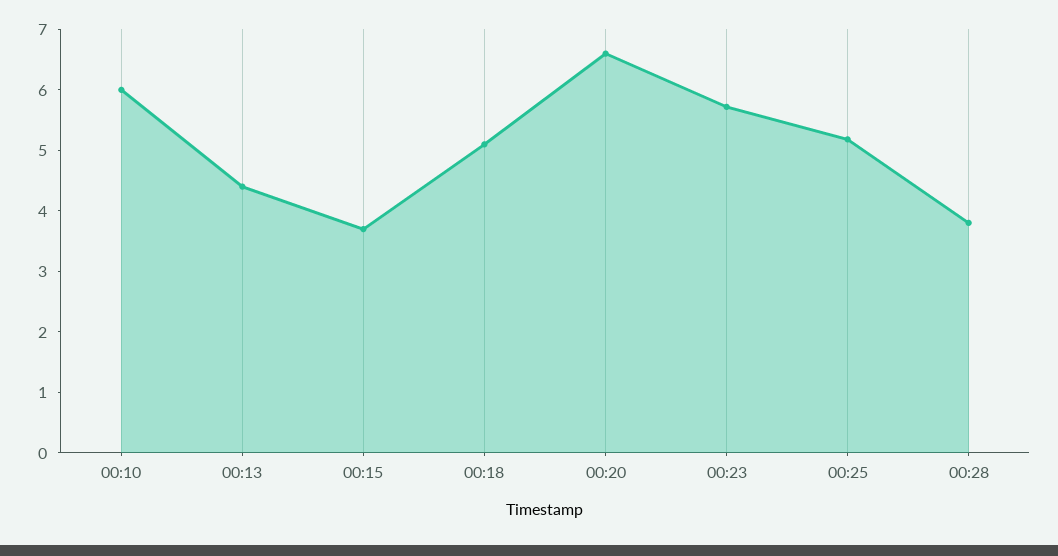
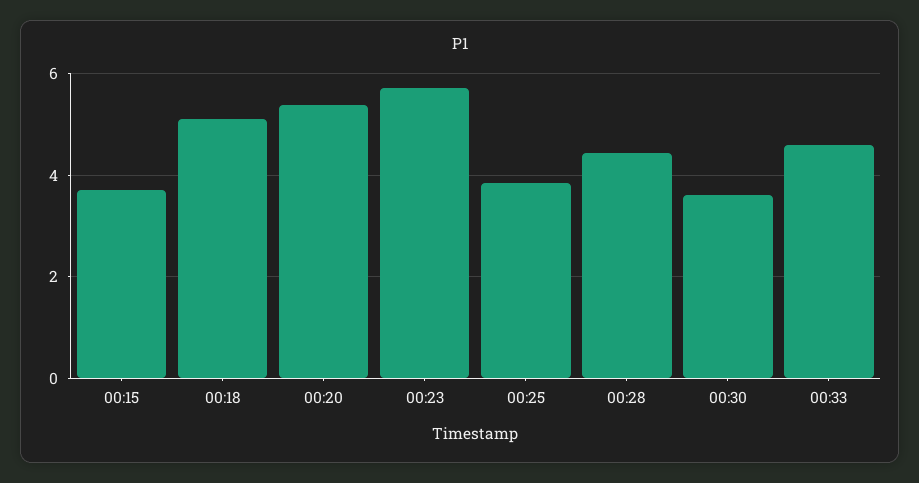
00:10: 6 -> none
00:13: 4.4 -> none
00:20: 6.6 -> 5.4
00:25: 5.2 -> 3.8
00:28: 3.8 -> 4.4
00:30: none -> 3.6
00:33: none -> 4.6

